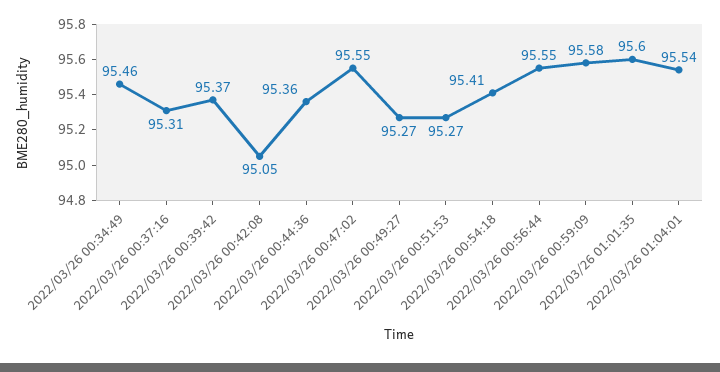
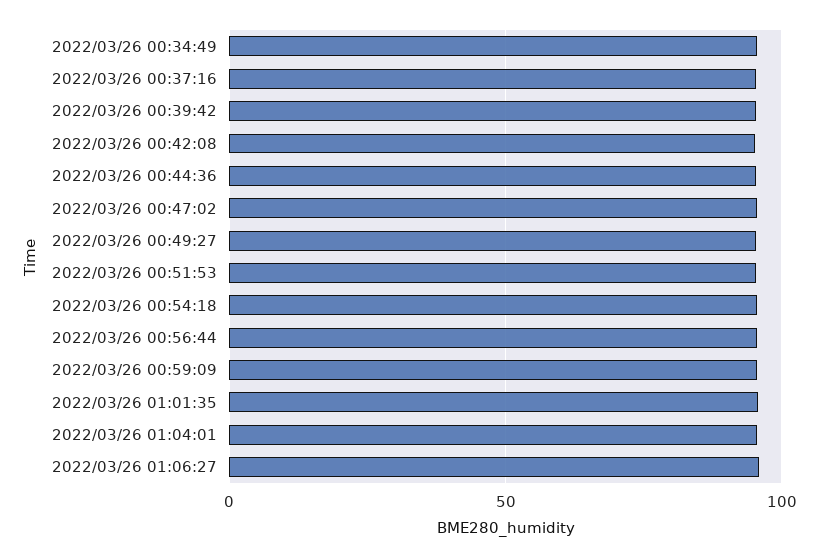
2022/03/26 01:06:27: none -> 95

